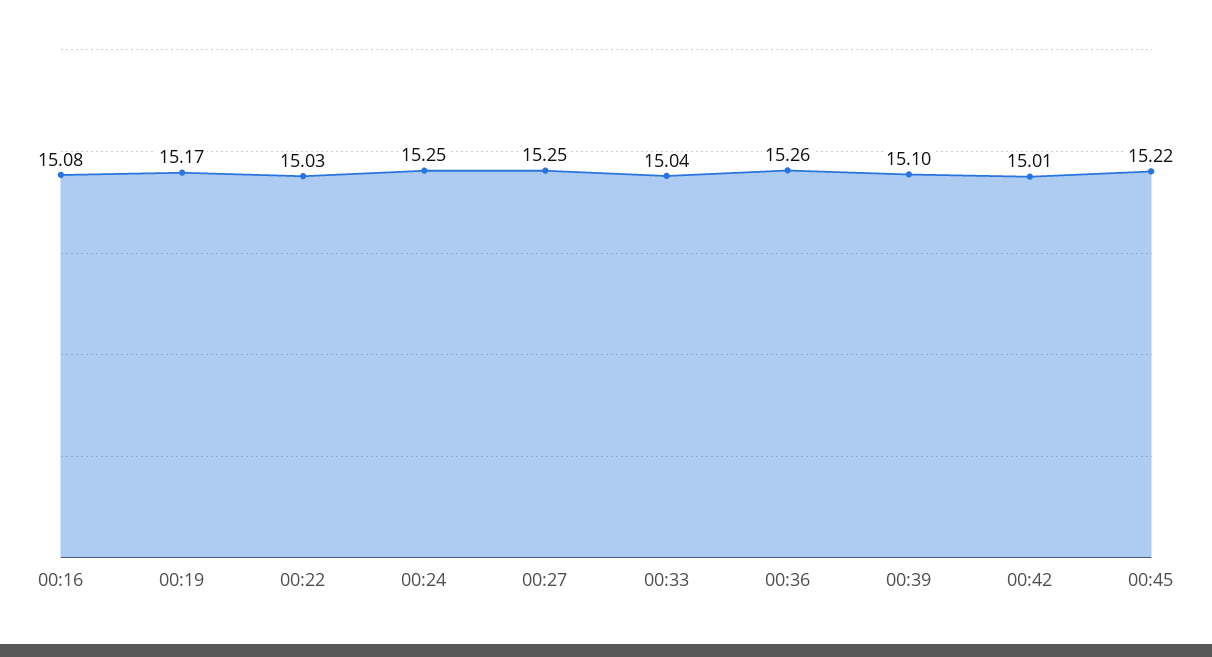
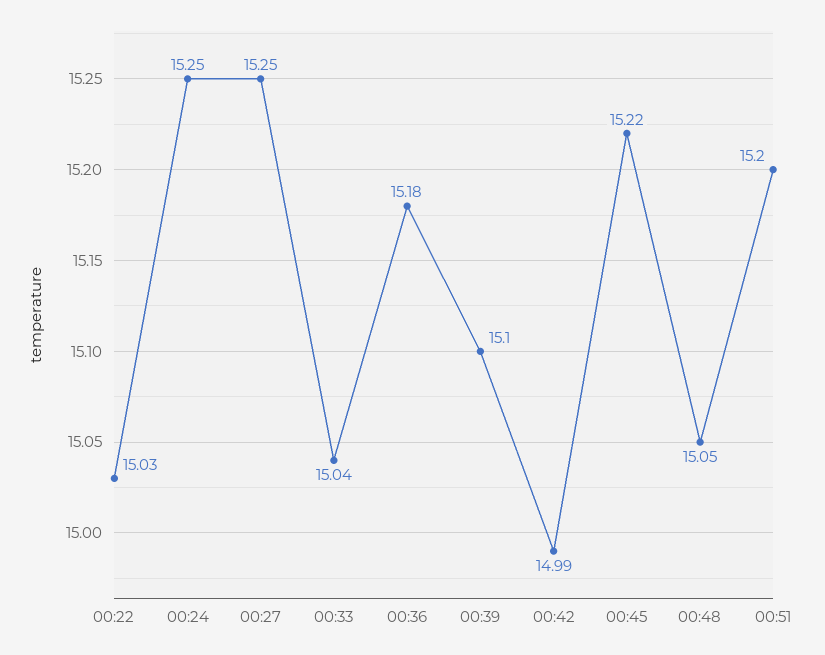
00:16: 15.08 -> none
00:19: 15.17 -> none
00:36: 15.26 -> 15.18
00:42: 15.01 -> 14.99
00:48: none -> 15.05
00:51: none -> 15.2

